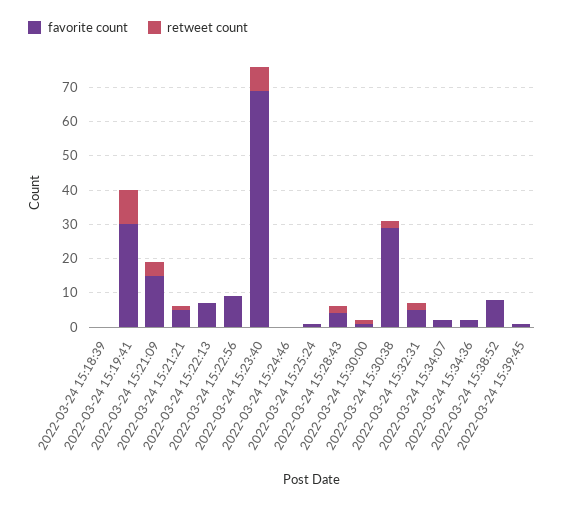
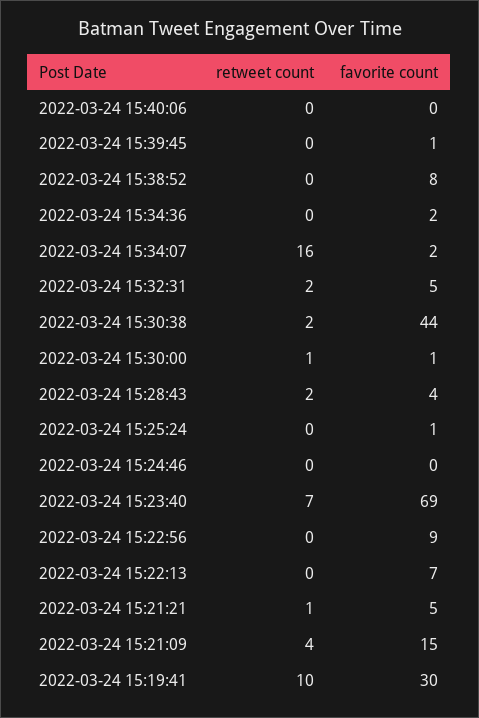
favorite count, 2022-03-24 15:18:39: 0 -> none
retweet count, 2022-03-24 15:18:39: 0 -> none
favorite count, 2022-03-24 15:30:38: 30 -> 44
retweet count, 2022-03-24 15:34:07: 0 -> 16
retweet count, 2022-03-24 15:40:06: none -> 0
favorite count, 2022-03-24 15:40:06: none -> 0

